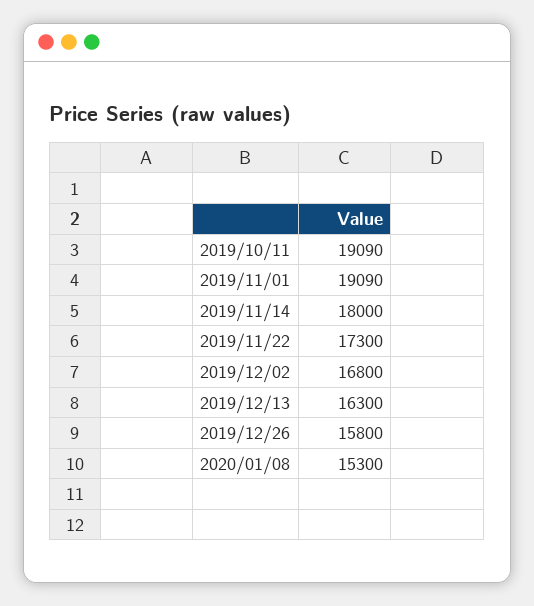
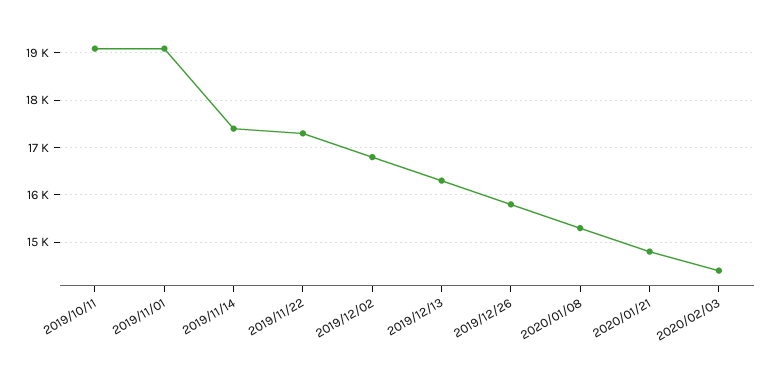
2019/11/14: 18000 -> 17400
2020/01/21: none -> 14800
2020/02/03: none -> 14400

